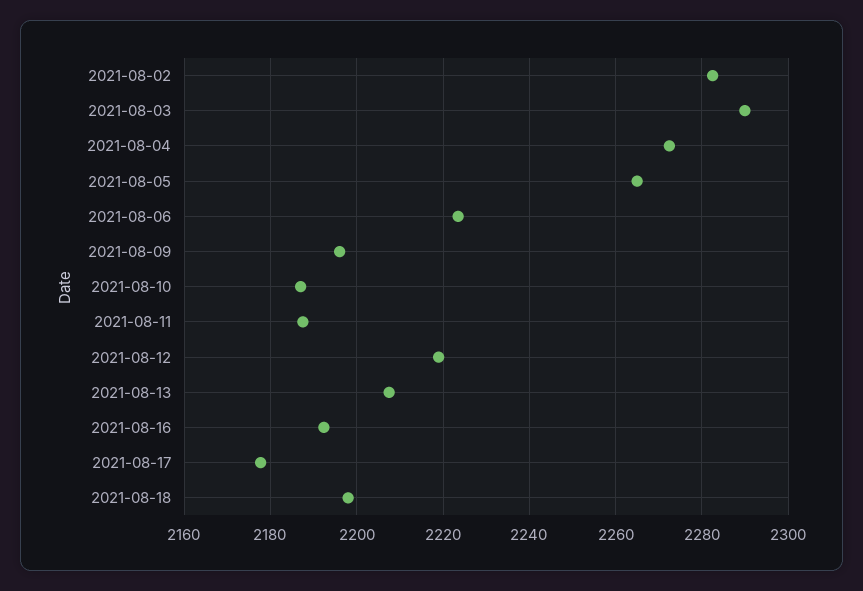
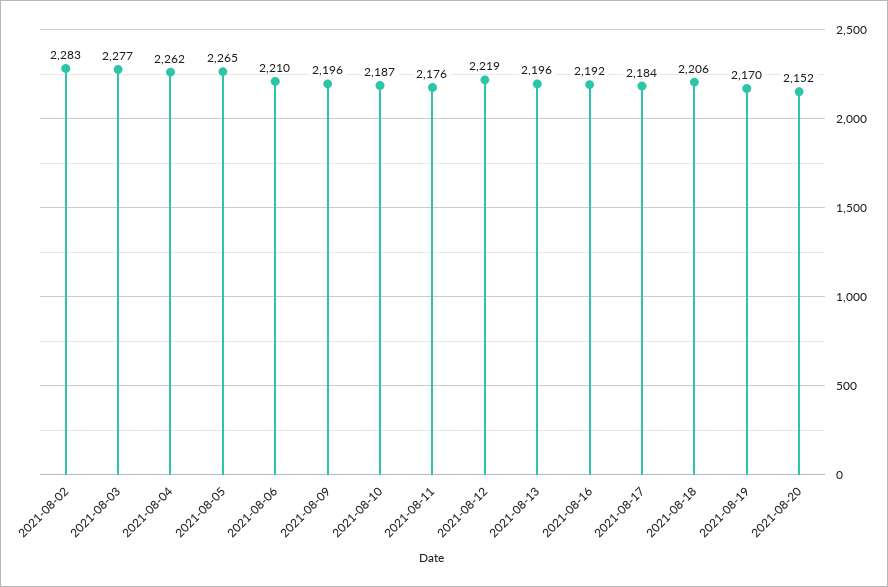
2021-08-03: 2290 -> 2277
2021-08-04: 2272 -> 2262
2021-08-06: 2224 -> 2210
2021-08-11: 2188 -> 2176
2021-08-13: 2208 -> 2196
2021-08-17: 2178 -> 2184
2021-08-18: 2198 -> 2206
2021-08-19: none -> 2170
2021-08-20: none -> 2152

